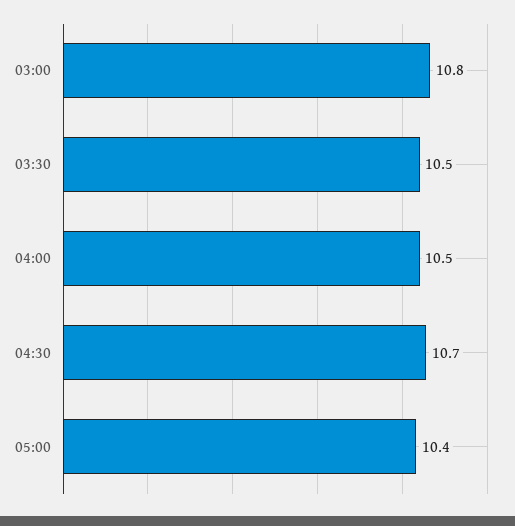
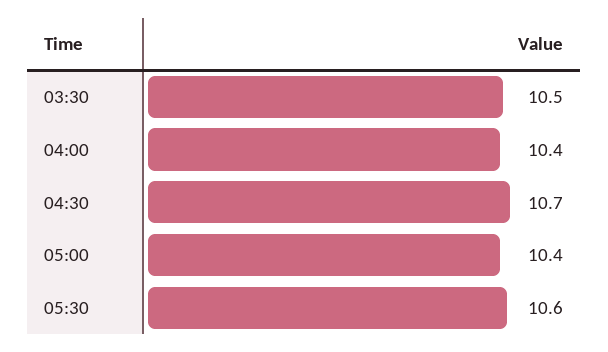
03:00: 10.8 -> none
04:00: 10.5 -> 10.4
05:30: none -> 10.6

